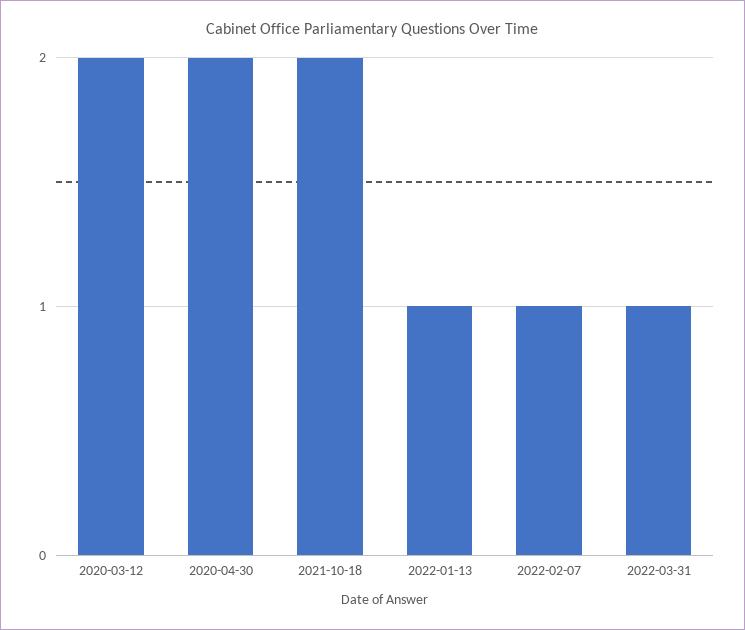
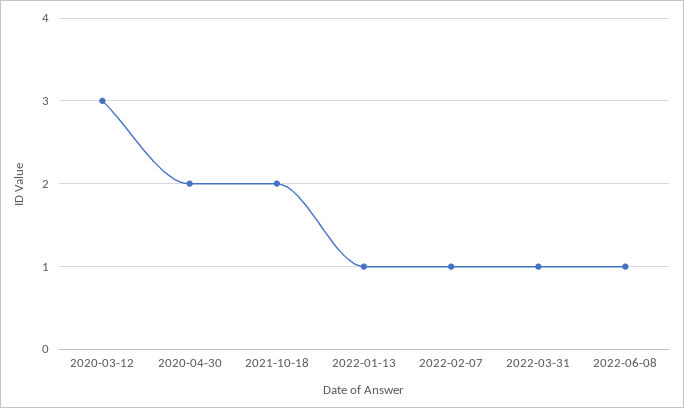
2020-03-12: 2 -> 3
2022-06-08: none -> 1

